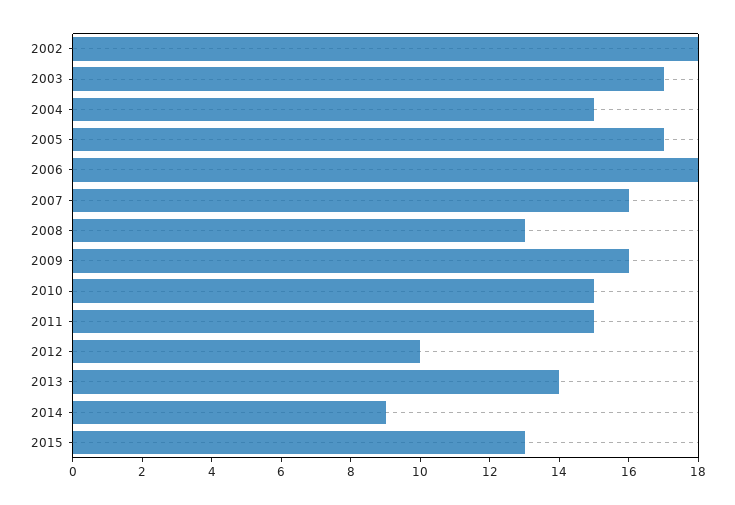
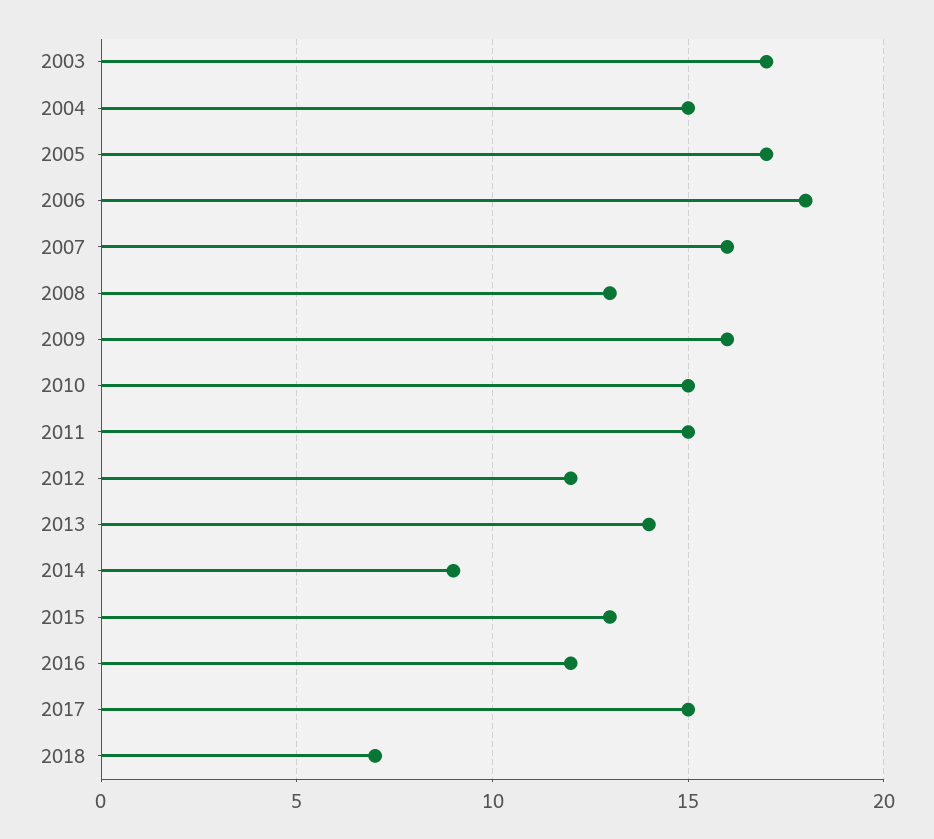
2002: 18 -> none
2012: 10 -> 12
2016: none -> 12
2017: none -> 15
2018: none -> 7

